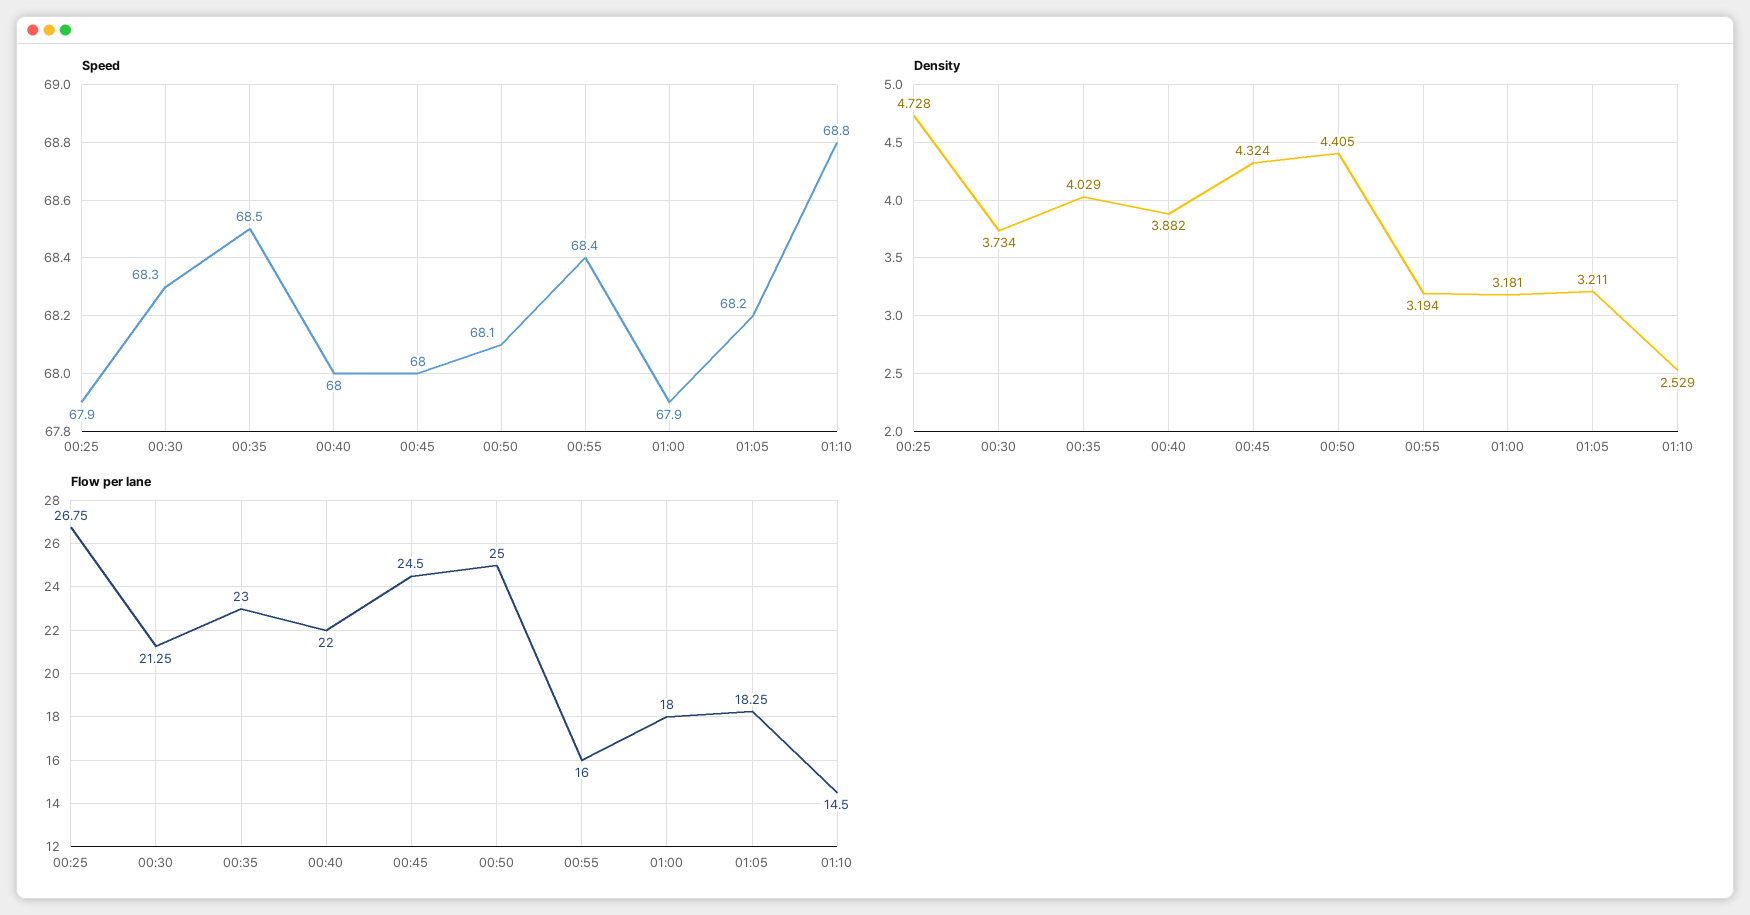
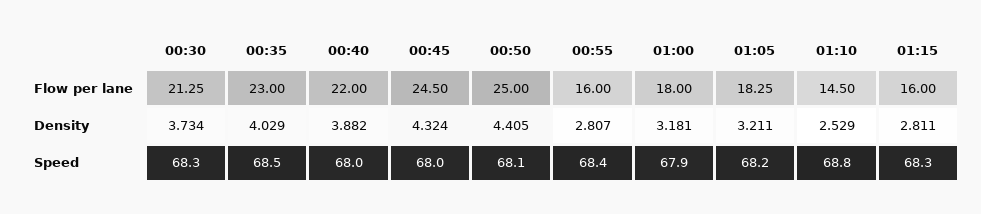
Speed, 00:25: 67.9 -> none
Density, 00:25: 4.728 -> none
Density, 00:55: 3.194 -> 2.807
Flow per lane, 00:25: 26.75 -> none
Flow per lane, 01:15: none -> 16
Density, 01:15: none -> 2.811
Speed, 01:15: none -> 68.3

